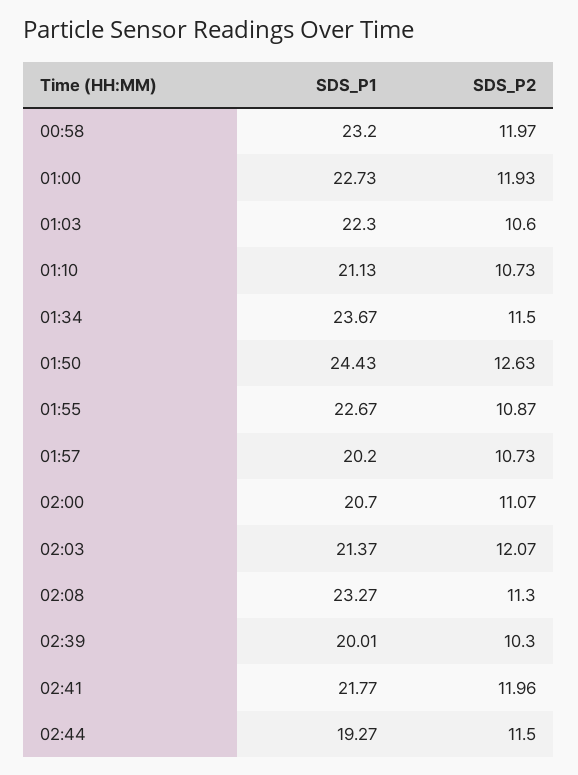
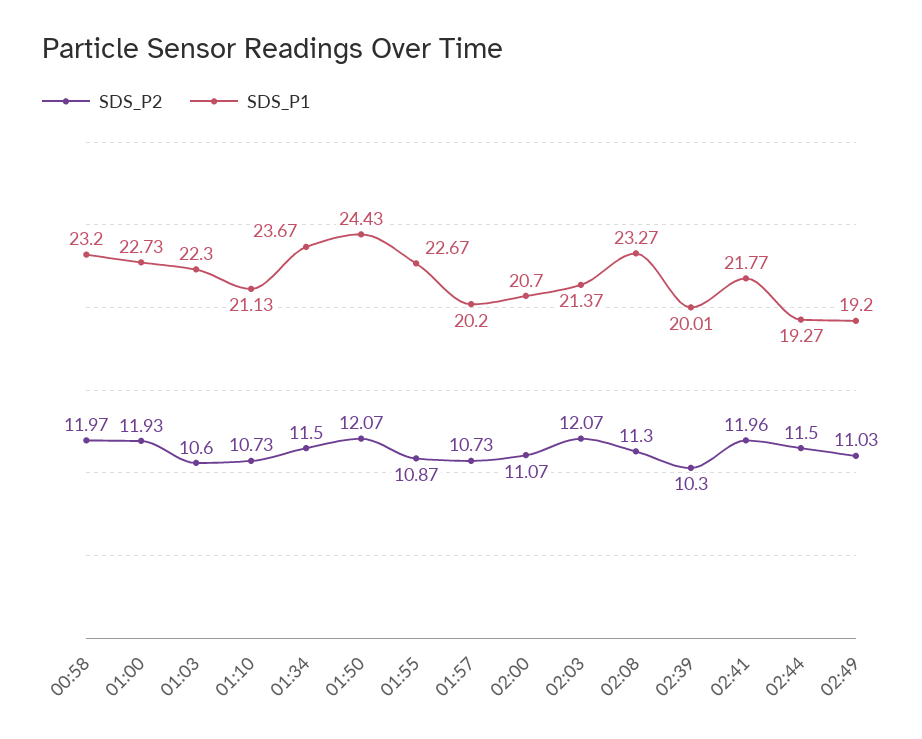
SDS_P2, 01:50: 12.63 -> 12.07
SDS_P2, 02:49: none -> 11.03
SDS_P1, 02:49: none -> 19.2

